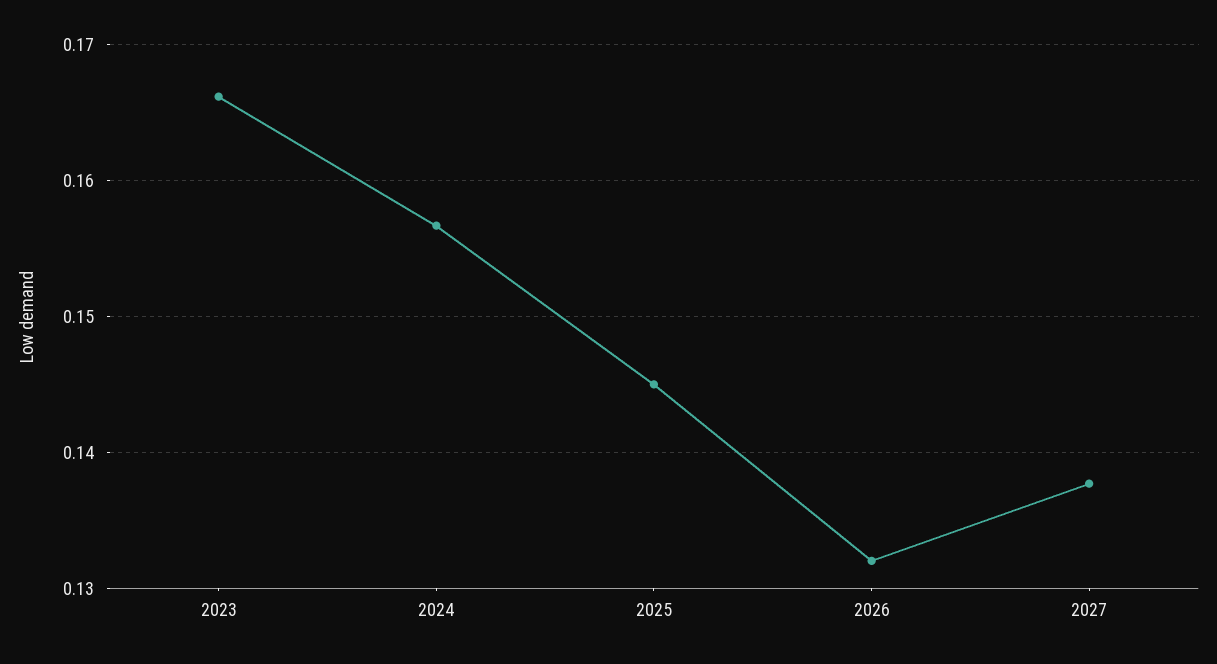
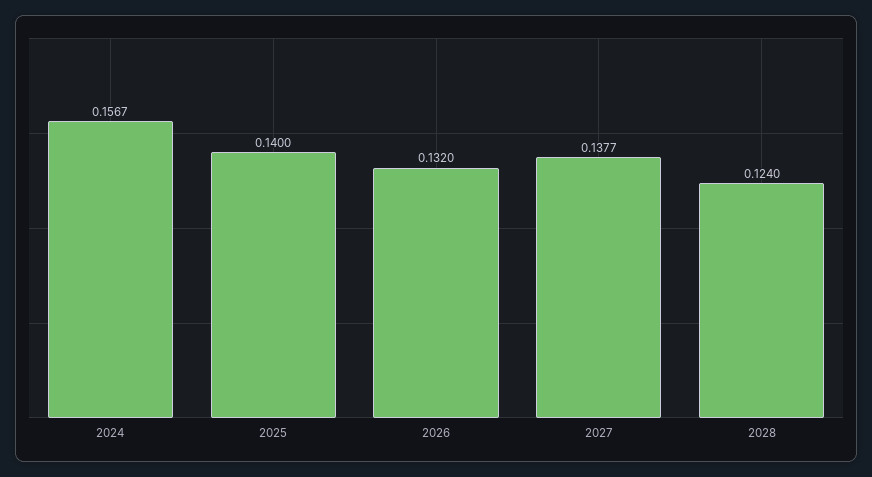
2023: 0.166 -> none
2025: 0.145 -> 0.14
2028: none -> 0.124

